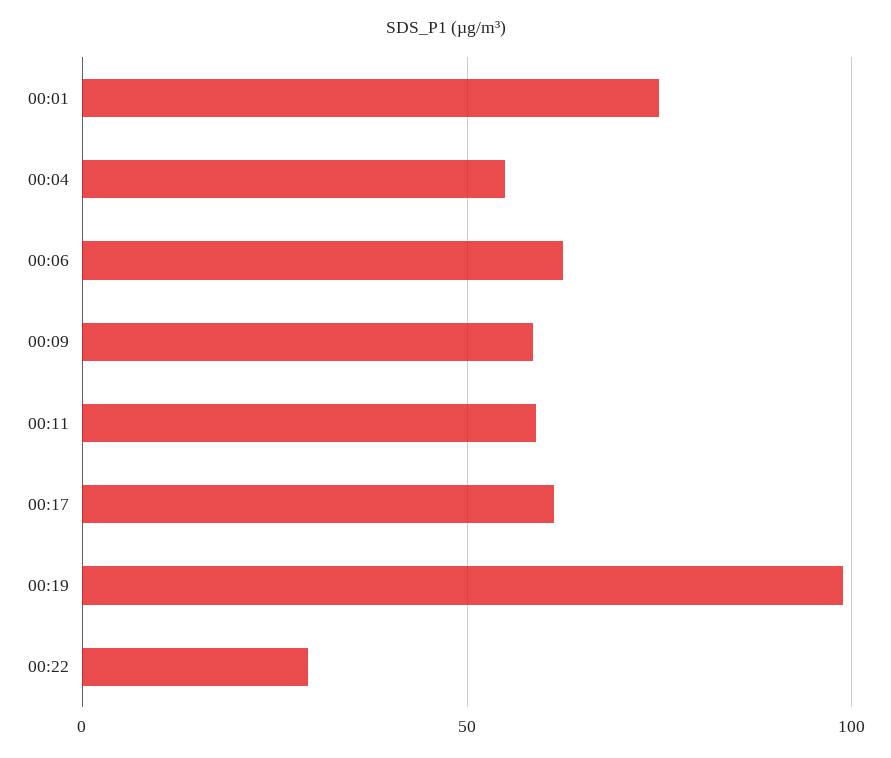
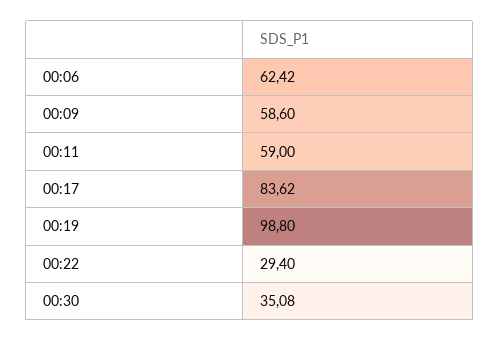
00:01: 75 -> none
00:04: 55 -> none
00:17: 60 -> 83.62
00:30: none -> 35.08

